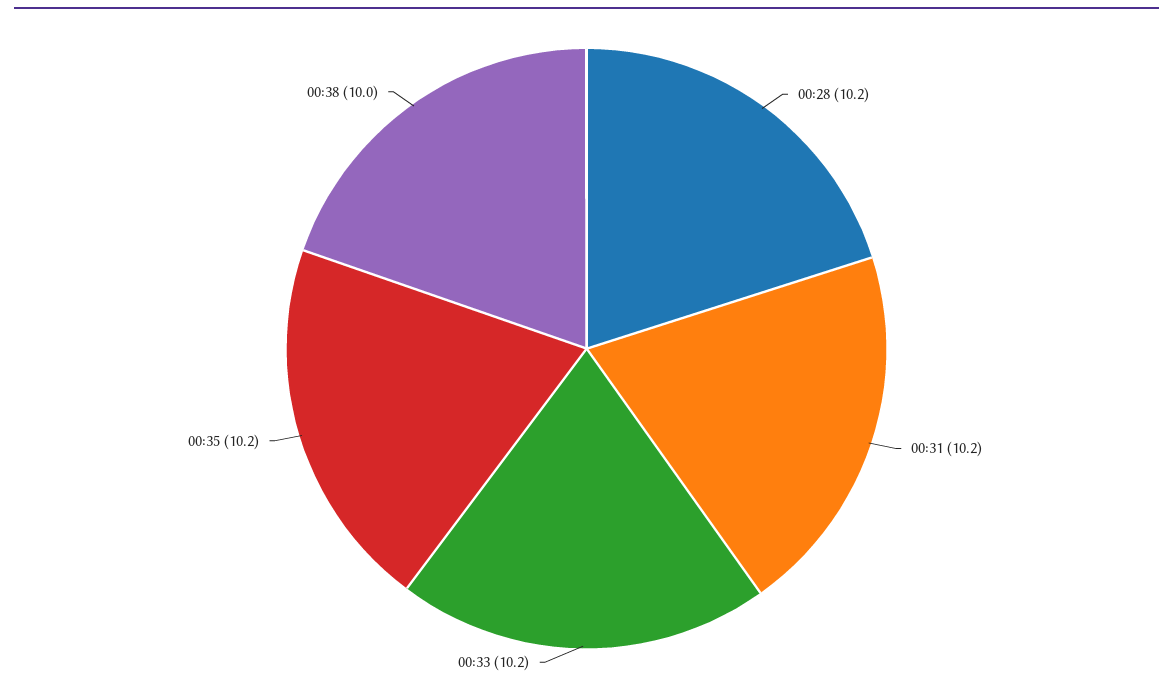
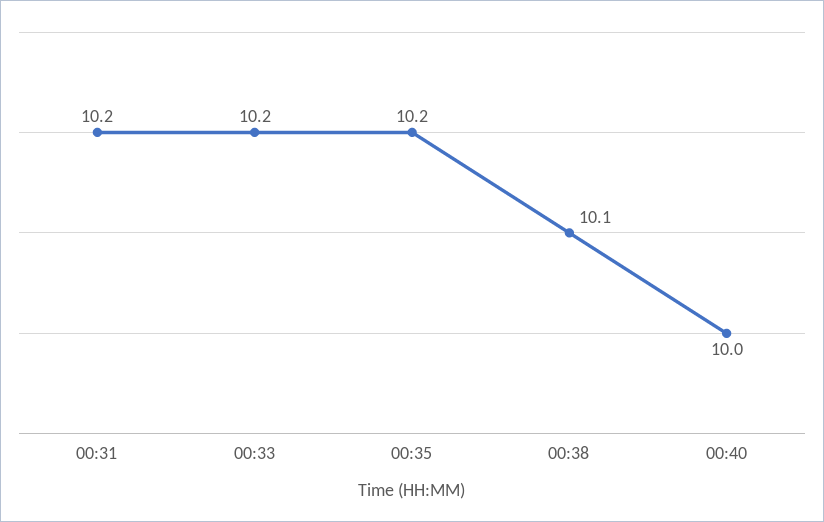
00:28: 10.2 -> none
00:38: 10 -> 10.1
00:40: none -> 10

